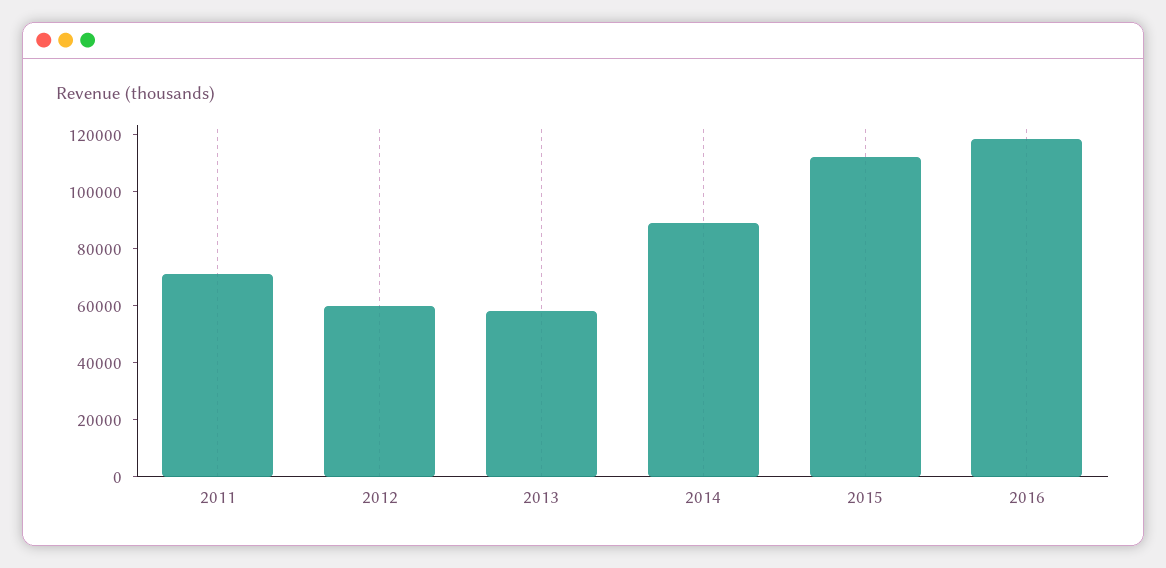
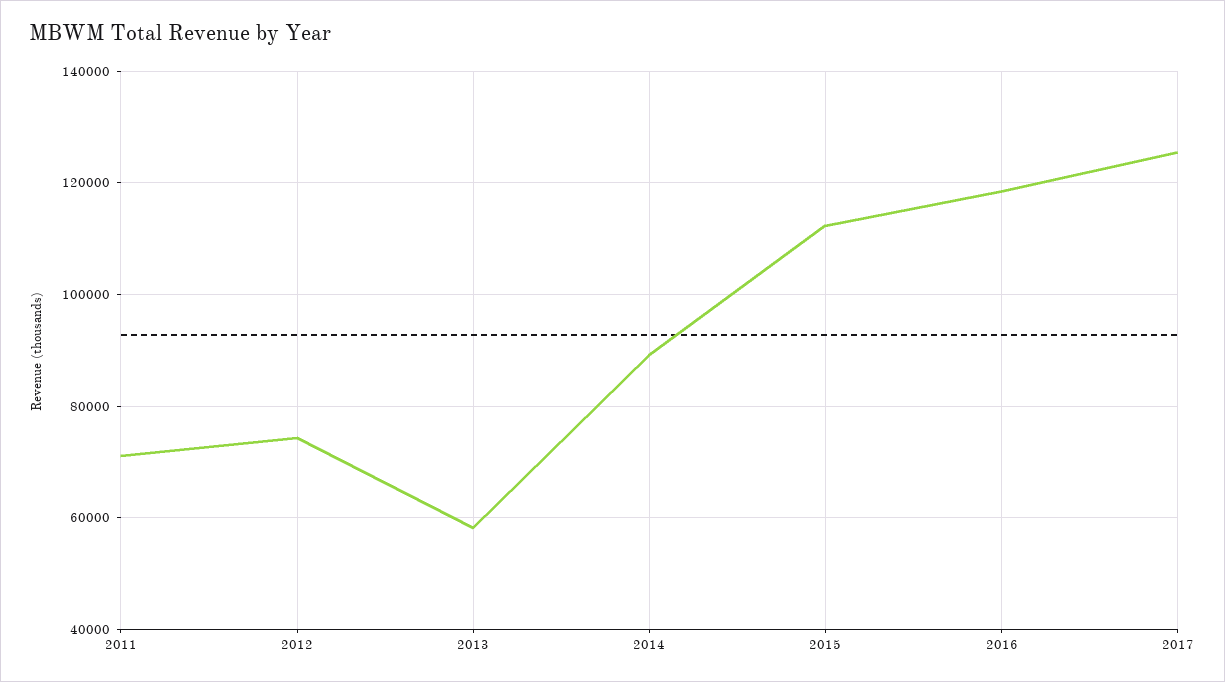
2012: 60000 -> 74000
2017: none -> 126000

